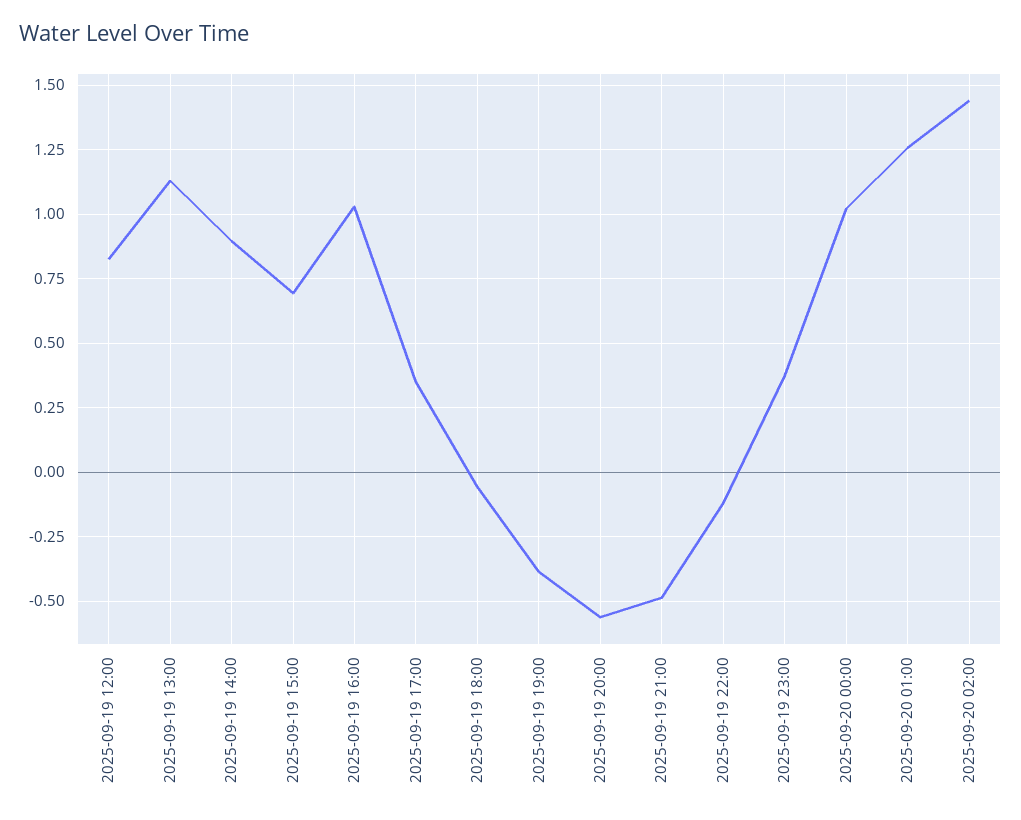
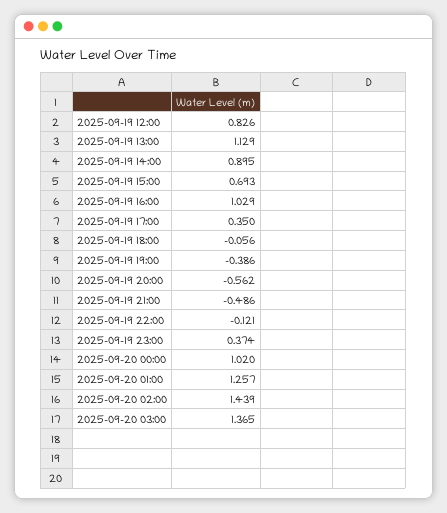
2025-09-20 03:00: none -> 1.365

